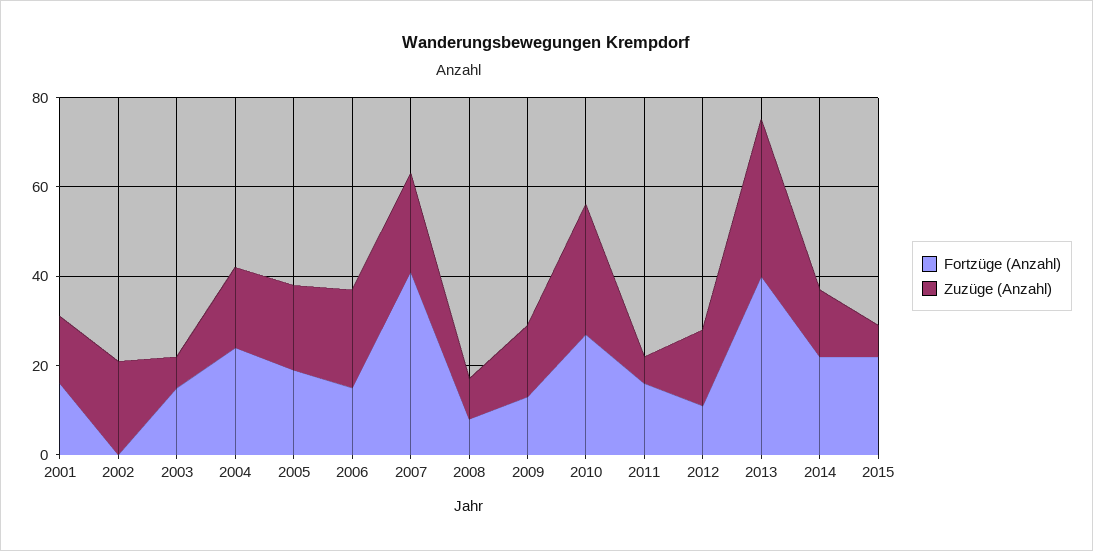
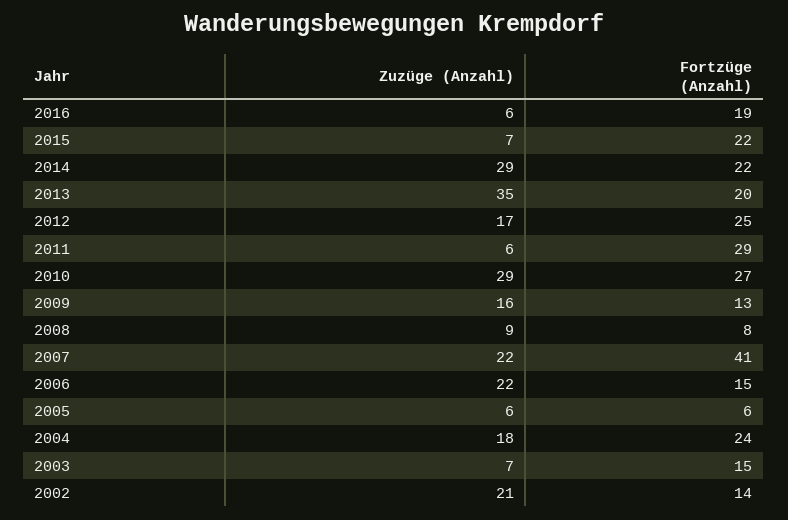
Fortzüge (Anzahl), 2001: 15 -> none
Zuzüge (Anzahl), 2001: 15 -> none
Fortzüge (Anzahl), 2002: 0 -> 14
Fortzüge (Anzahl), 2005: 20 -> 6
Zuzüge (Anzahl), 2005: 20 -> 6
Fortzüge (Anzahl), 2011: 15 -> 29
Fortzüge (Anzahl), 2012: 10 -> 25
Fortzüge (Anzahl), 2013: 40 -> 20
Zuzüge (Anzahl), 2014: 15 -> 29
Zuzüge (Anzahl), 2016: none -> 6
Fortzüge (Anzahl), 2016: none -> 19

